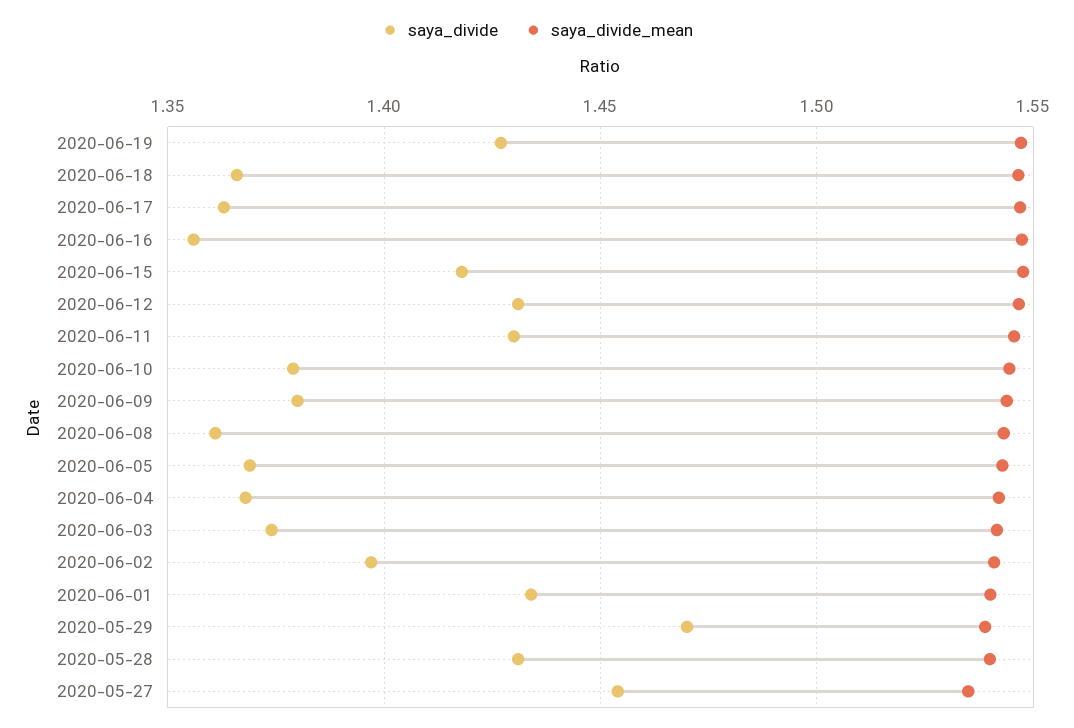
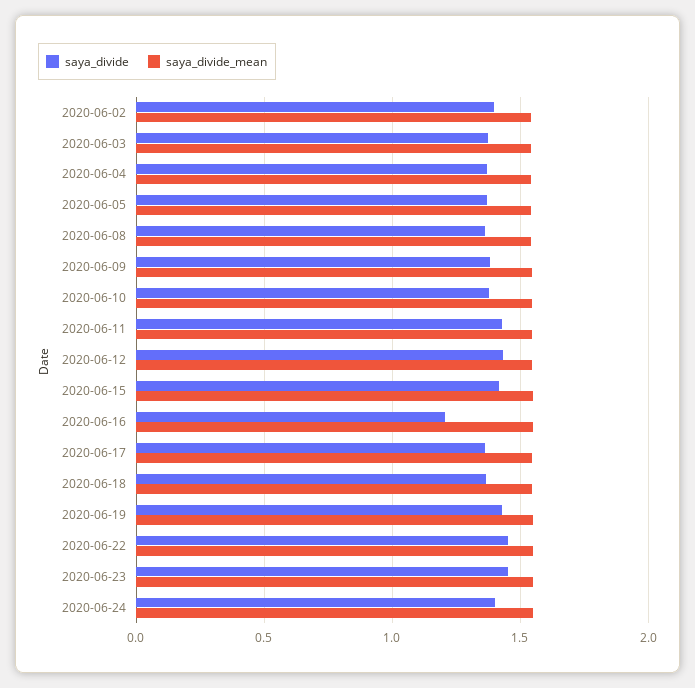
saya_divide, 2020-06-16: 1.355 -> 1.2
saya_divide, 2020-06-01: 1.435 -> none
saya_divide_mean, 2020-06-01: 1.54 -> none
saya_divide, 2020-05-29: 1.47 -> none
saya_divide_mean, 2020-05-29: 1.54 -> none
saya_divide, 2020-05-28: 1.43 -> none
saya_divide_mean, 2020-05-28: 1.54 -> none
saya_divide, 2020-05-27: 1.455 -> none
saya_divide_mean, 2020-05-27: 1.535 -> none
saya_divide, 2020-06-22: none -> 1.45
saya_divide_mean, 2020-06-22: none -> 1.55
saya_divide, 2020-06-23: none -> 1.45
saya_divide_mean, 2020-06-23: none -> 1.55
saya_divide, 2020-06-24: none -> 1.4
saya_divide_mean, 2020-06-24: none -> 1.55

